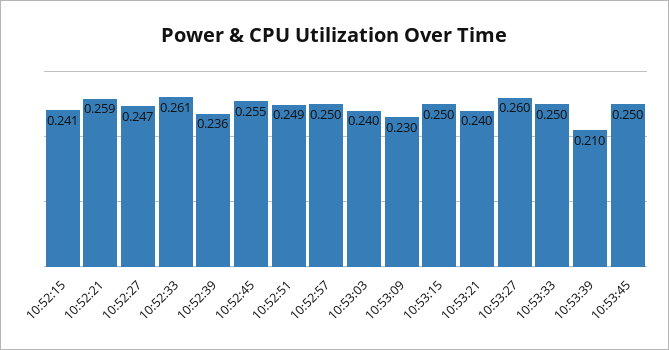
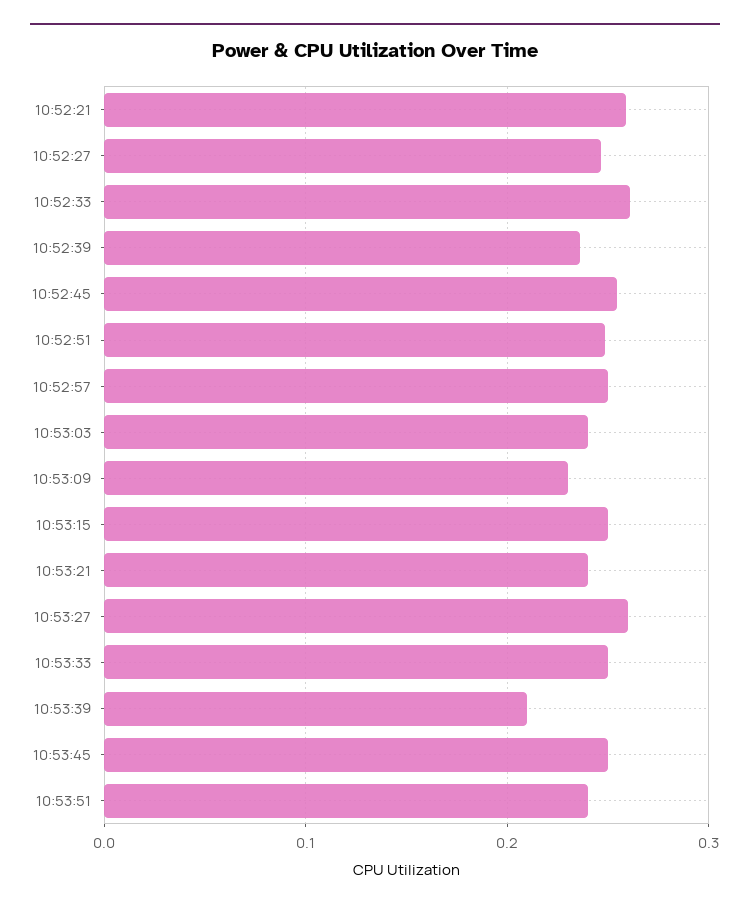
10:52:15: 0.241 -> none
10:53:51: none -> 0.24

